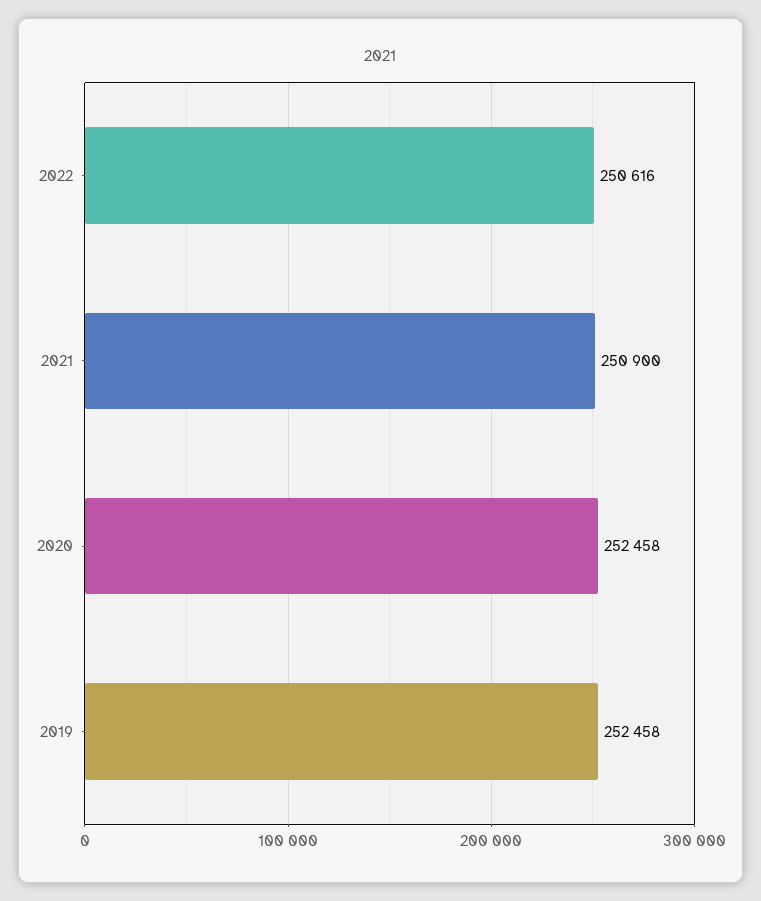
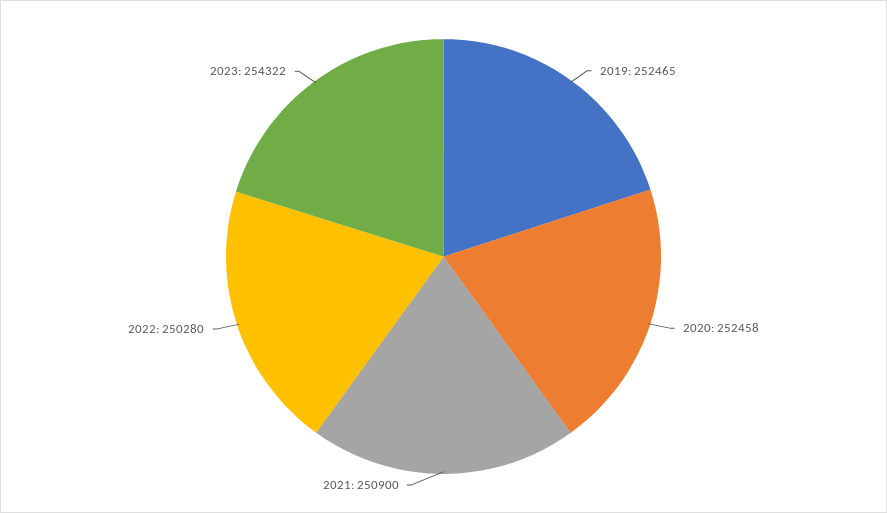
2022: 250616 -> 250280
2019: 252458 -> 252465
2023: none -> 254322

